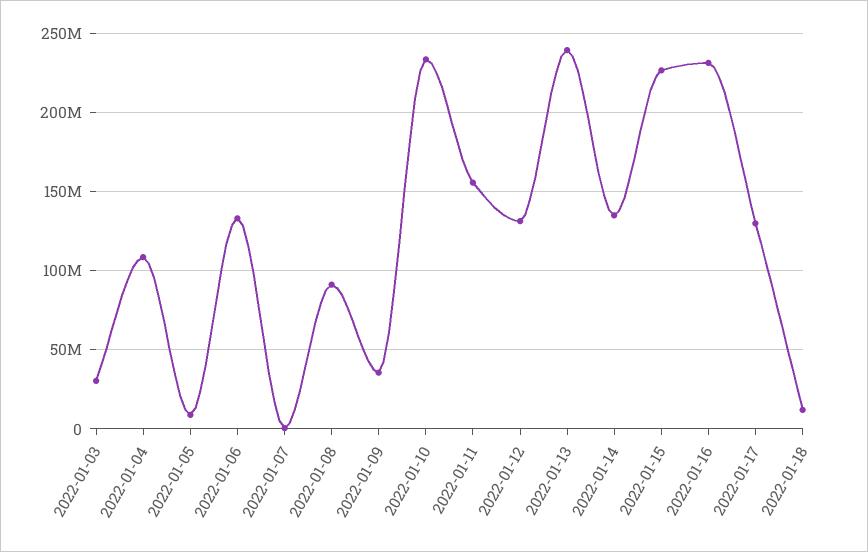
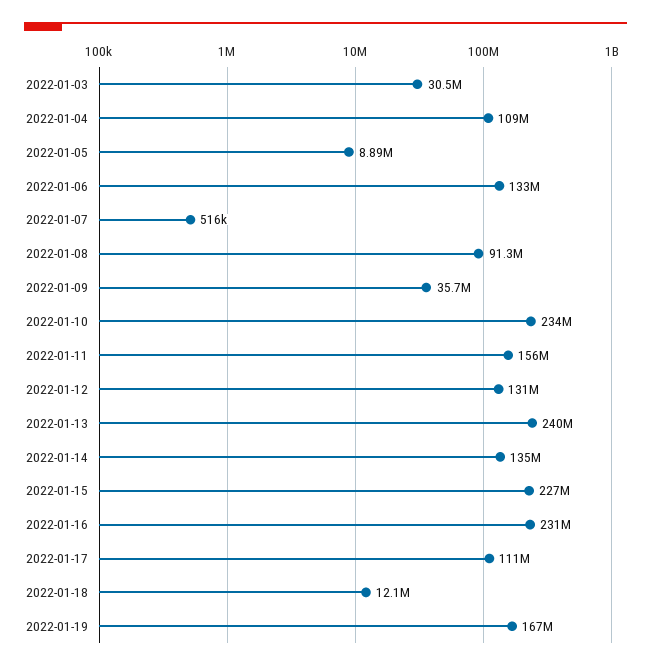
2022-01-17: 130000000 -> 111000000
2022-01-19: none -> 167000000

